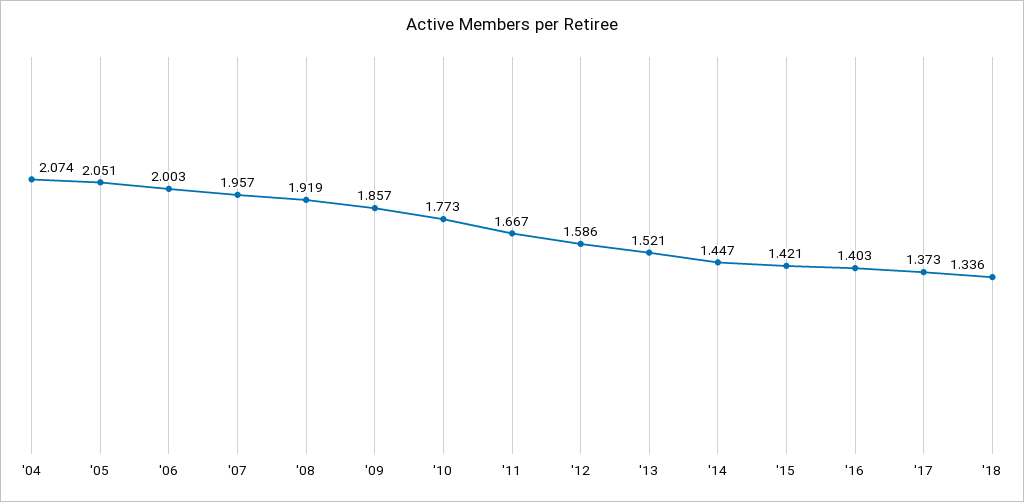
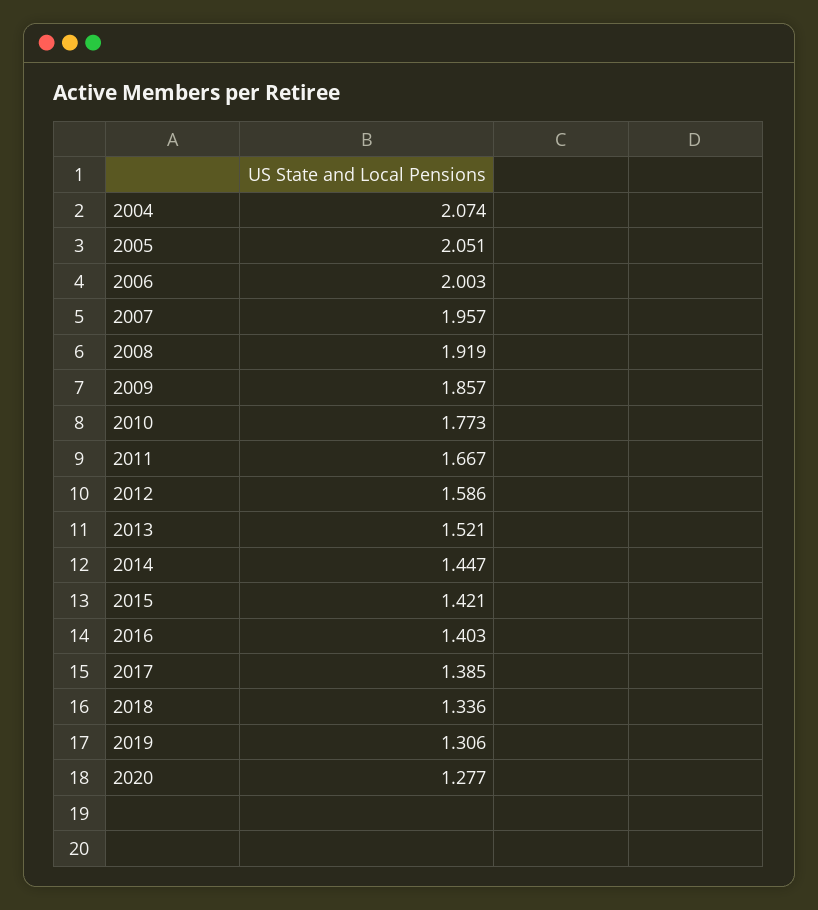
'17: 1.373 -> 1.385
2019: none -> 1.306
2020: none -> 1.277

